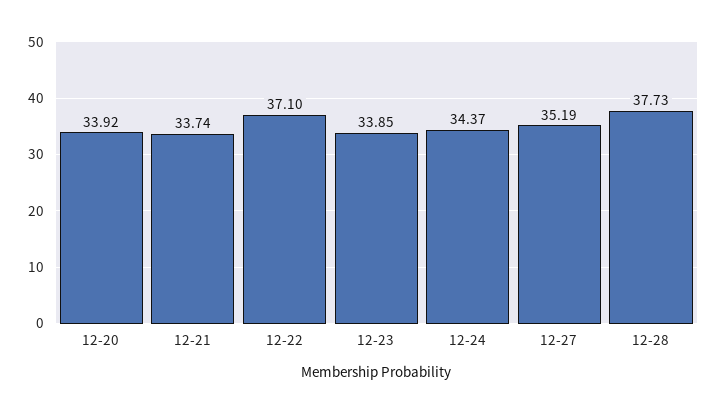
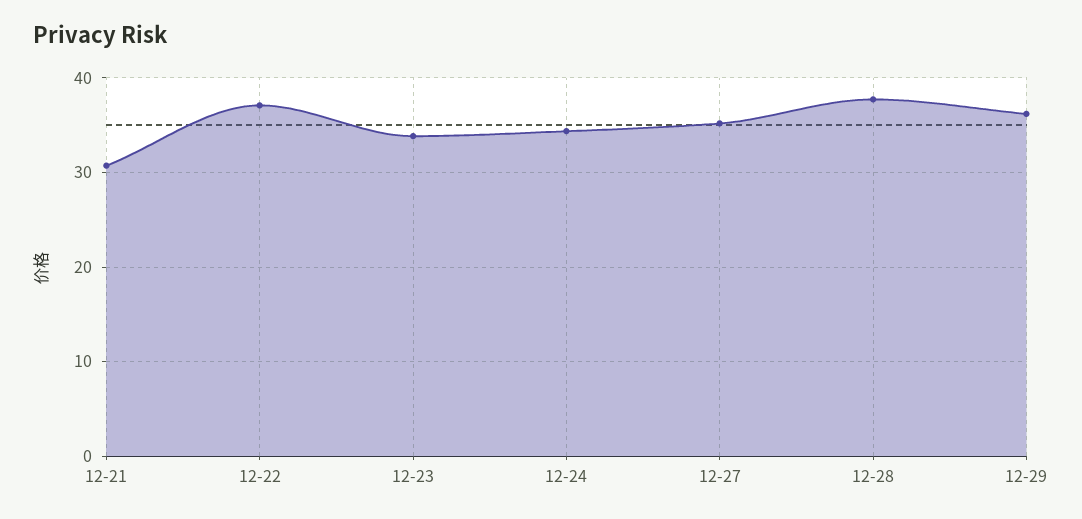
12-20: 33.92 -> none
12-21: 33.74 -> 31
12-29: none -> 36

